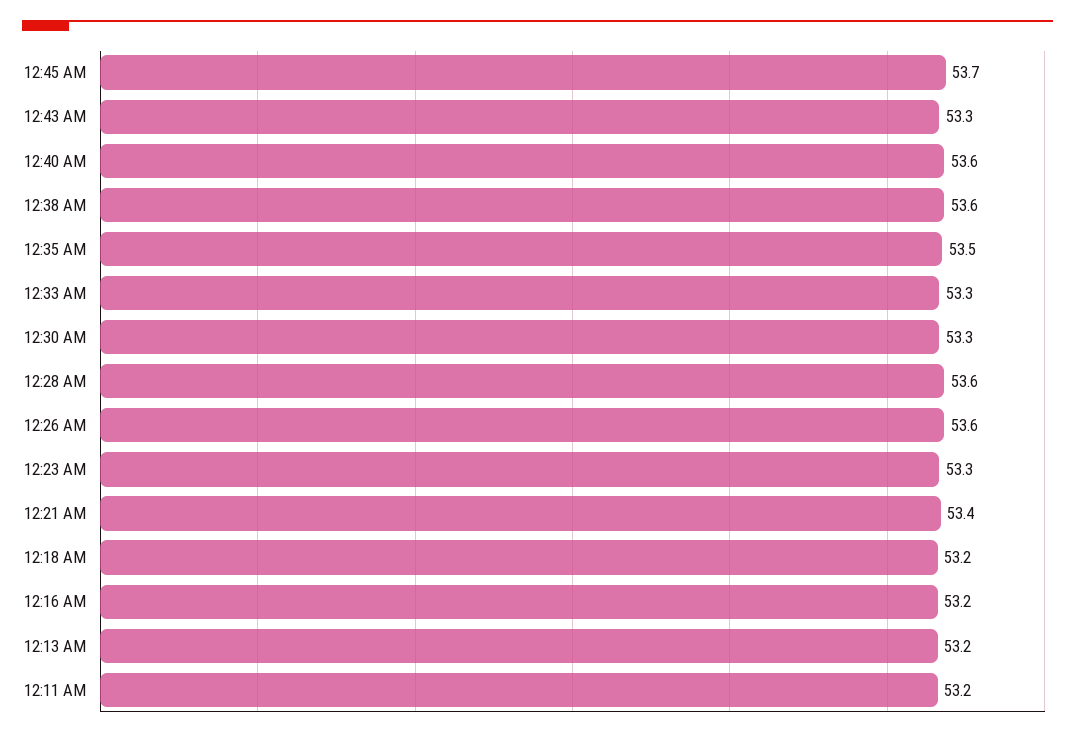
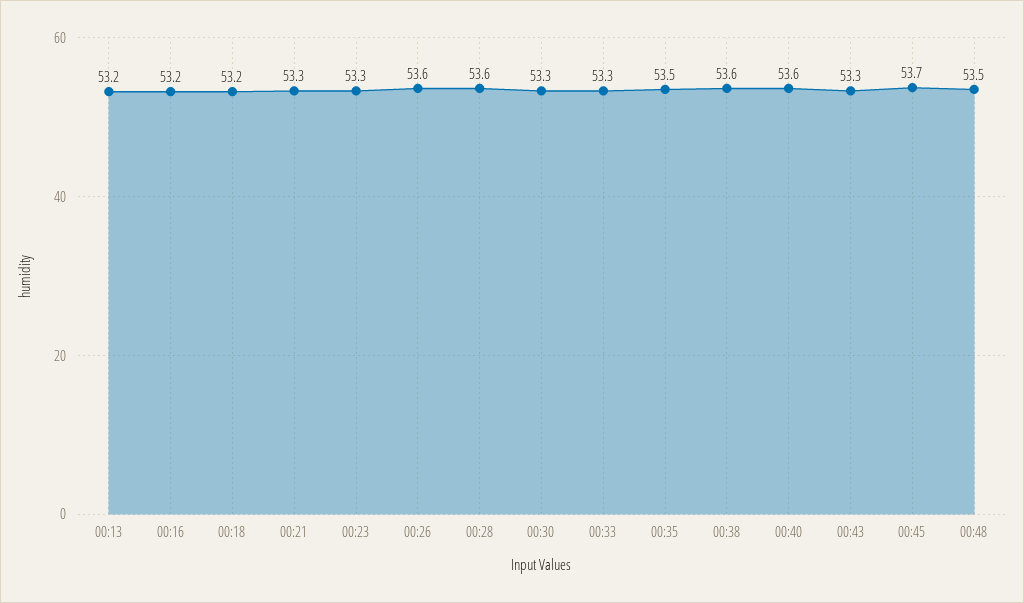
12:21 AM: 53.4 -> 53.3
12:11 AM: 53.2 -> none
00:48: none -> 53.5

